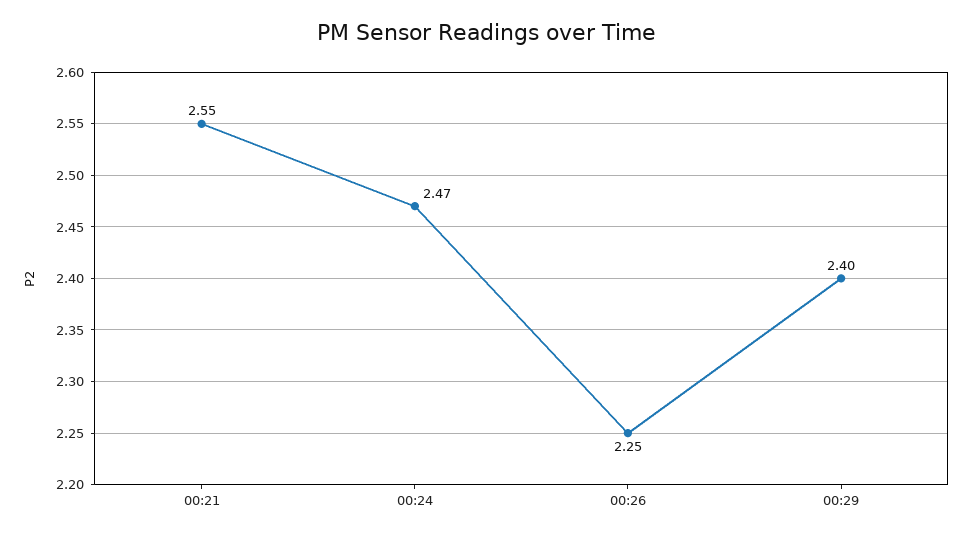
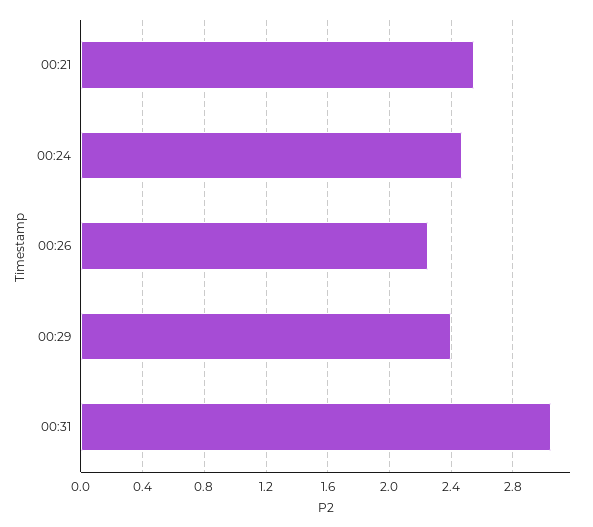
00:31: none -> 3.05

